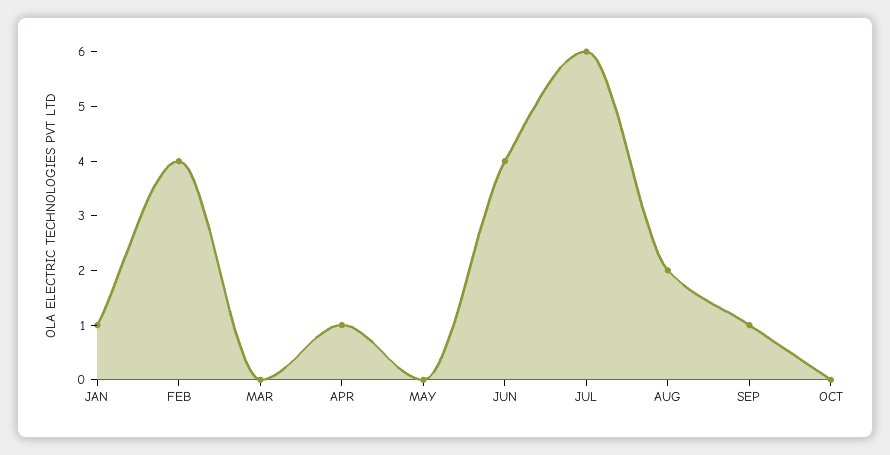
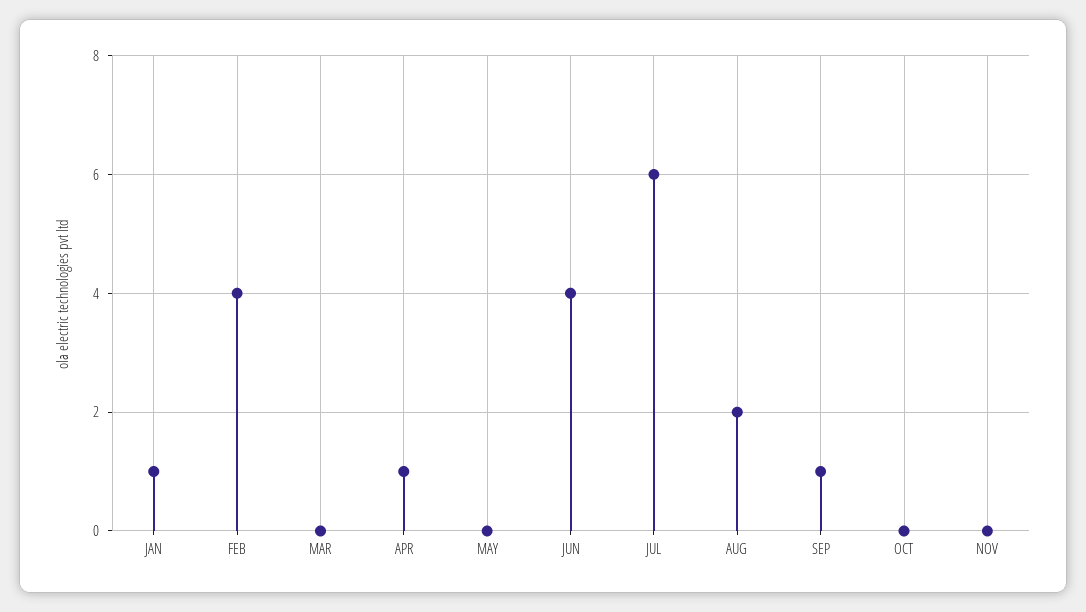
NOV: none -> 0

